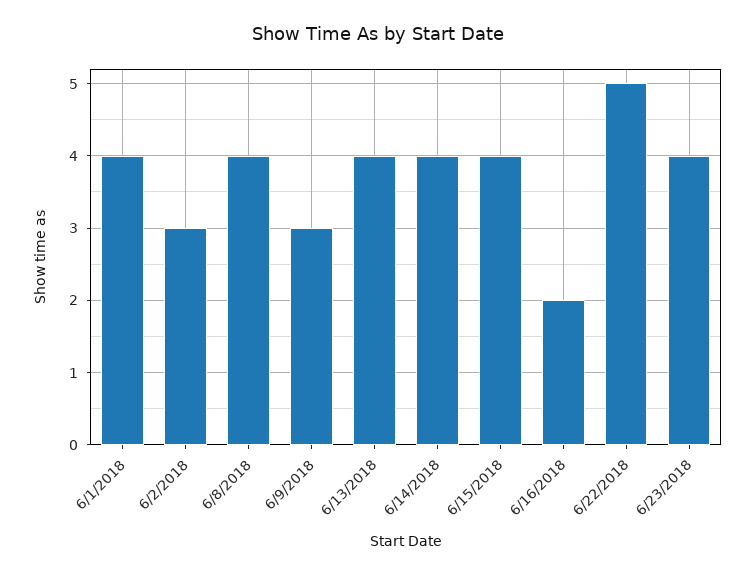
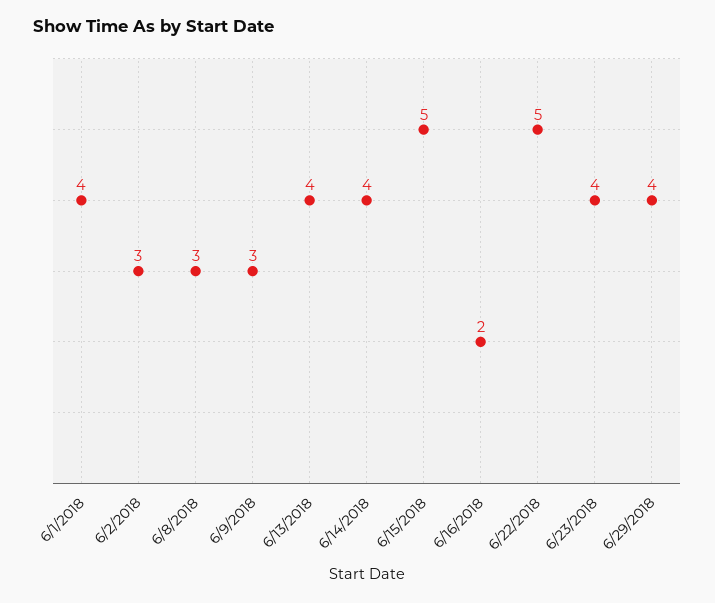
6/8/2018: 4 -> 3
6/15/2018: 4 -> 5
6/29/2018: none -> 4

